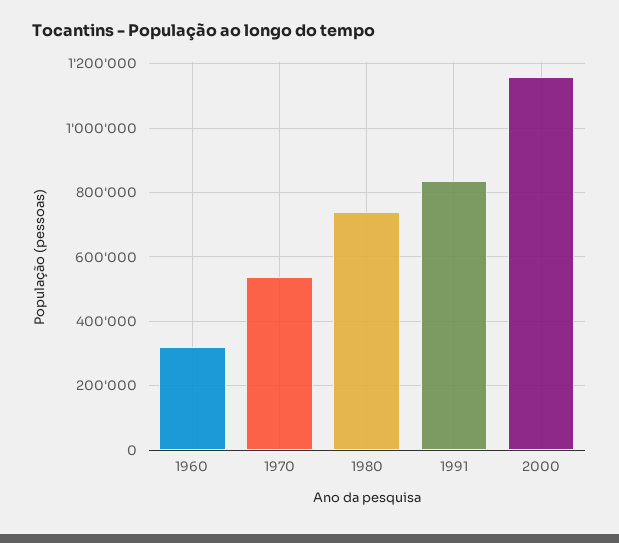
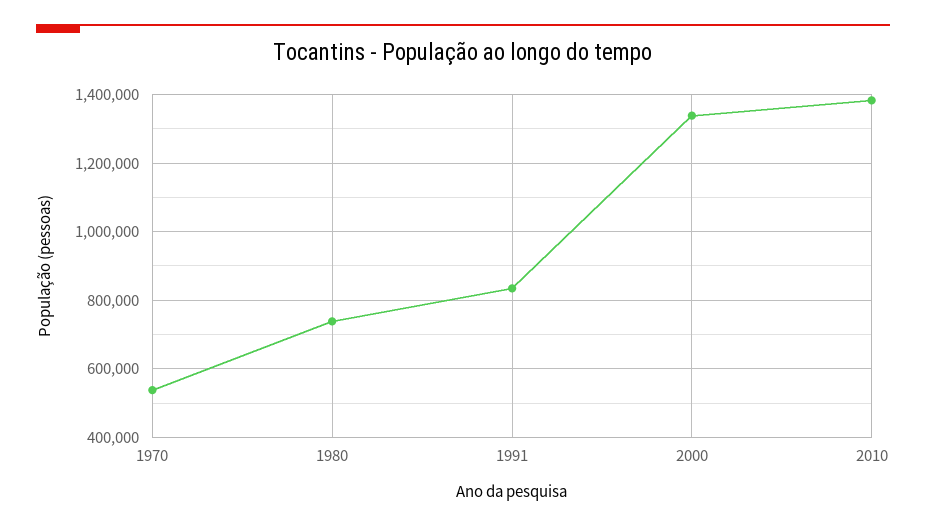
1960: 320000 -> none
2000: 1160000 -> 1340000
2010: none -> 1380000

